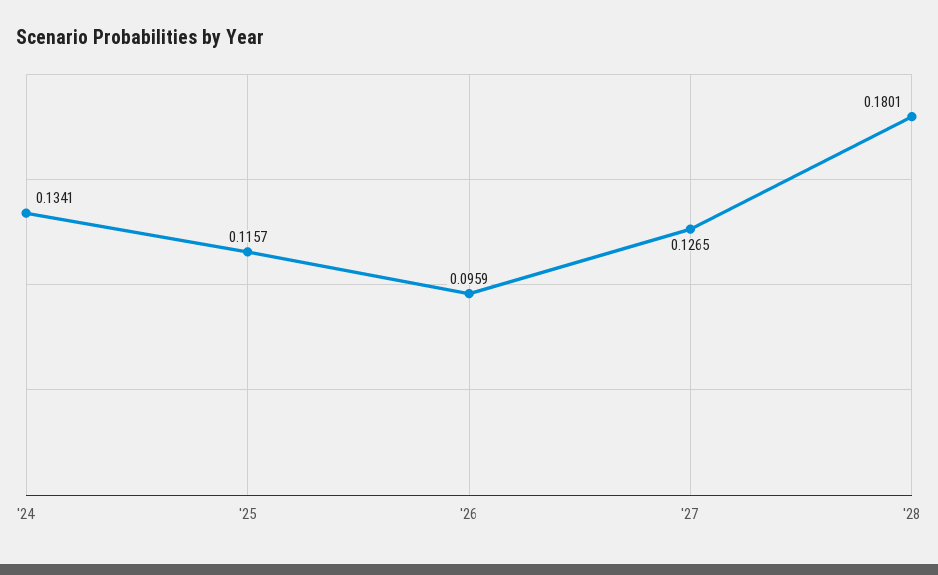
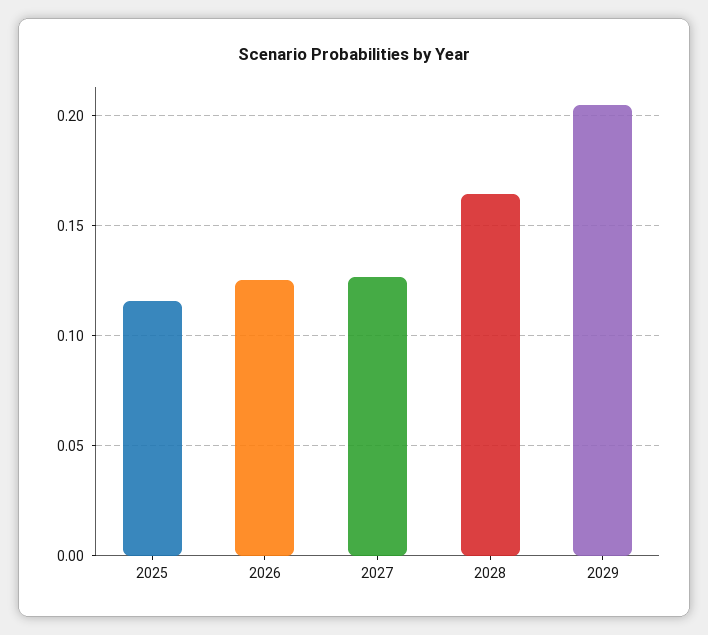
'24: 0.1341 -> none
'26: 0.0959 -> 0.125
'28: 0.1801 -> 0.165
2029: none -> 0.205

